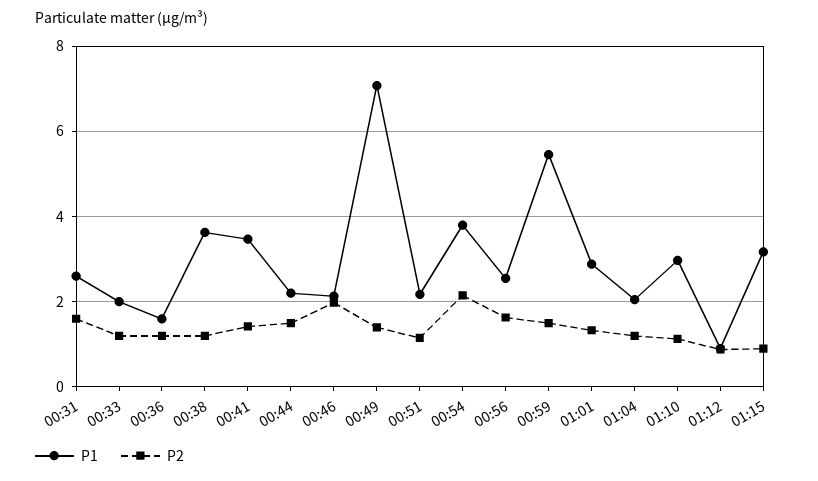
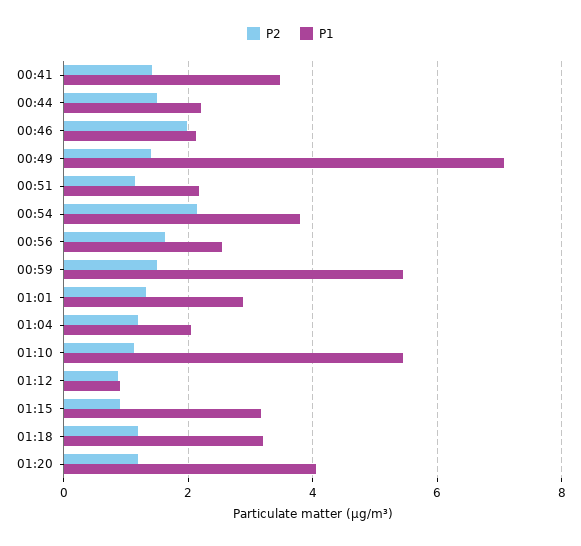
P1, 00:31: 2.6 -> none
P2, 00:31: 1.6 -> none
P1, 00:33: 2 -> none
P2, 00:33: 1.2 -> none
P1, 00:36: 1.6 -> none
P2, 00:36: 1.2 -> none
P1, 00:38: 3.6 -> none
P2, 00:38: 1.2 -> none
P1, 01:10: 3 -> 5.4
P2, 01:18: none -> 1.2
P1, 01:18: none -> 3.2
P2, 01:20: none -> 1.2
P1, 01:20: none -> 4

